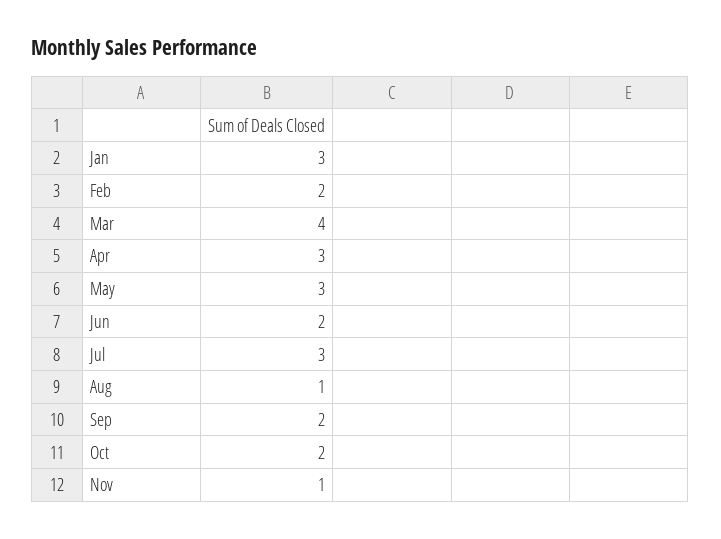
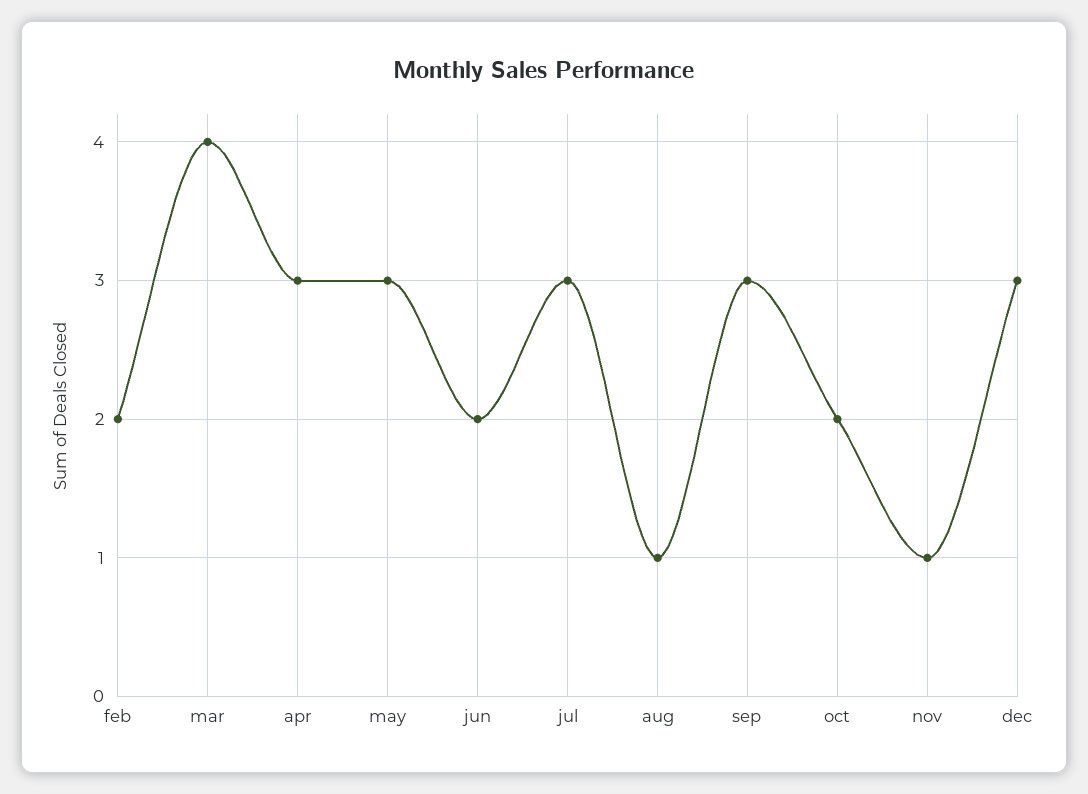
Jan: 3 -> none
Sep: 2 -> 3
dec: none -> 3

